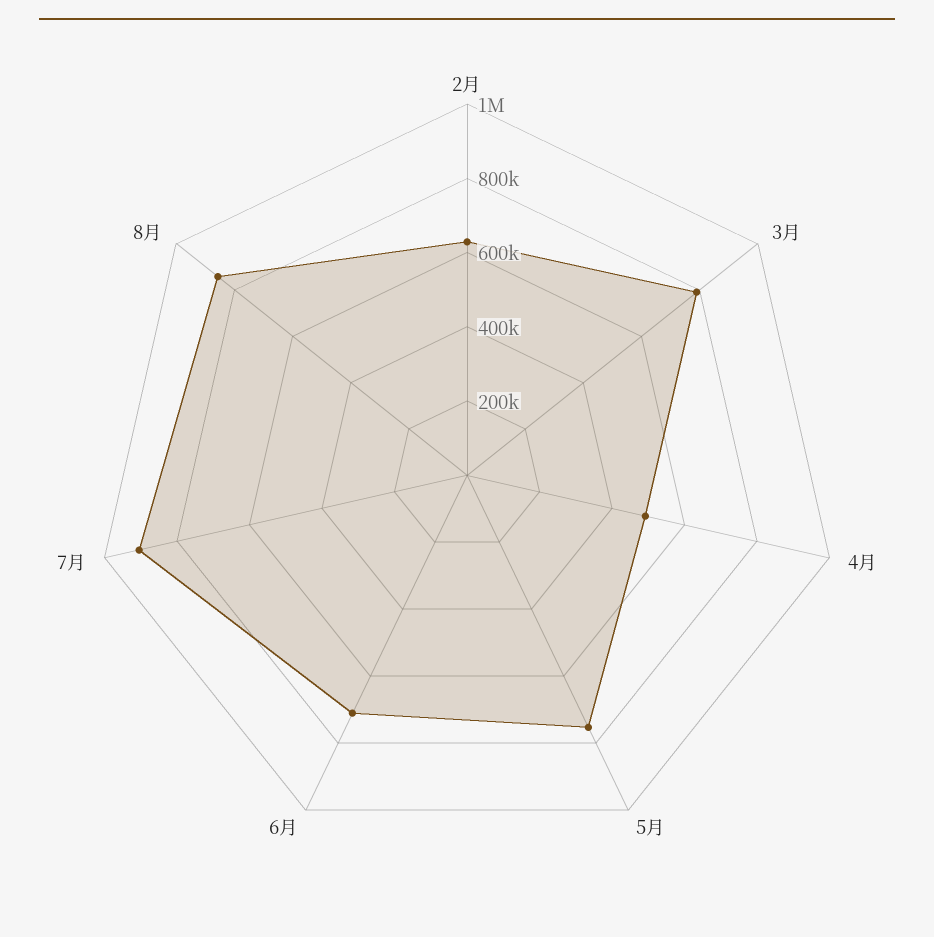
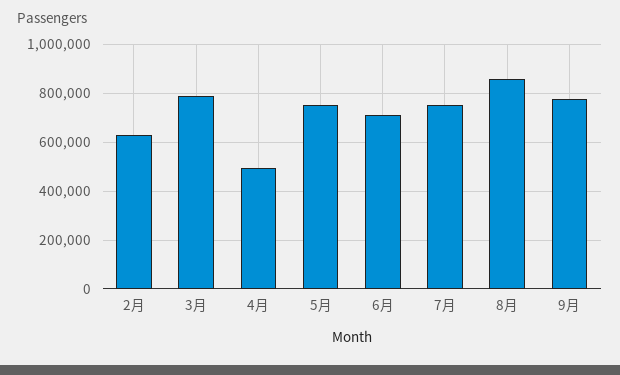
7月: 900000 -> 750000
9月: none -> 775000

